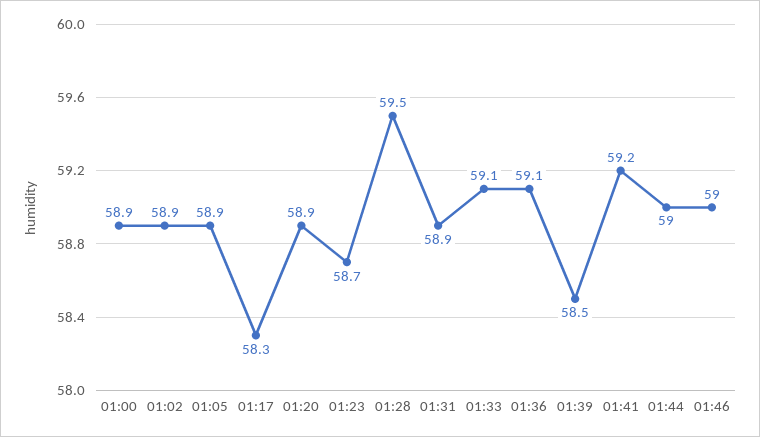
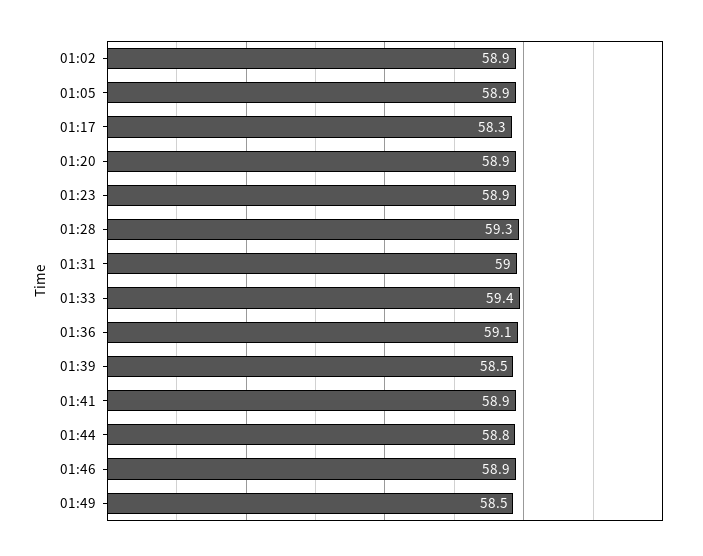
01:00: 58.9 -> none
01:23: 58.7 -> 58.9
01:28: 59.5 -> 59.3
01:31: 58.9 -> 59
01:33: 59.1 -> 59.4
01:41: 59.2 -> 58.9
01:44: 59 -> 58.8
01:46: 59 -> 58.9
01:49: none -> 58.5

